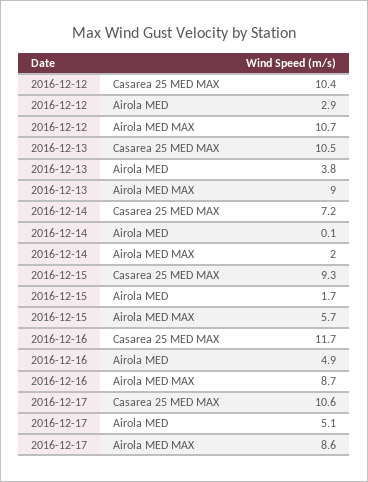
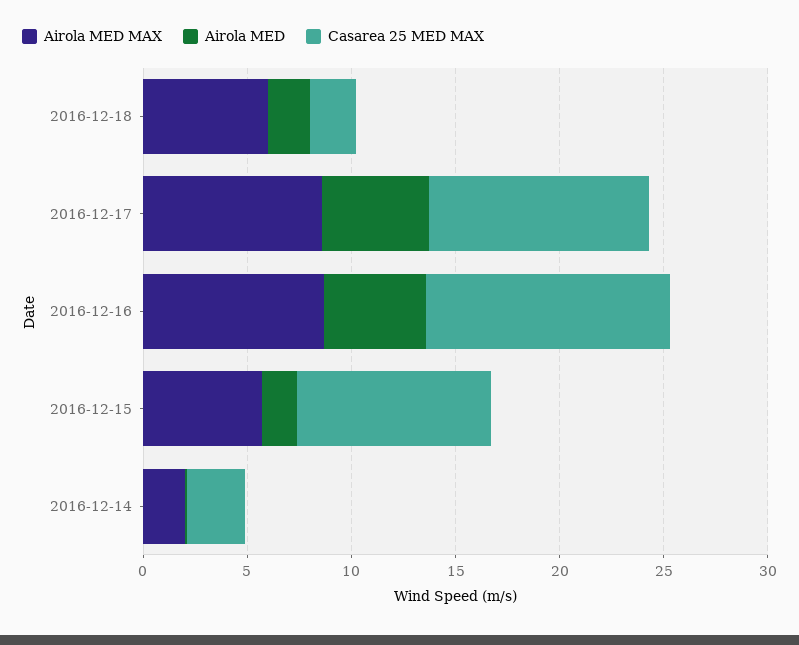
Casarea 25 MED MAX, 2016-12-12: 10.4 -> none
Airola MED, 2016-12-12: 2.9 -> none
Airola MED MAX, 2016-12-12: 10.7 -> none
Casarea 25 MED MAX, 2016-12-13: 10.5 -> none
Airola MED, 2016-12-13: 3.8 -> none
Airola MED MAX, 2016-12-13: 9 -> none
Casarea 25 MED MAX, 2016-12-14: 7.2 -> 3
Airola MED MAX, 2016-12-18: none -> 6
Airola MED, 2016-12-18: none -> 2
Casarea 25 MED MAX, 2016-12-18: none -> 2

